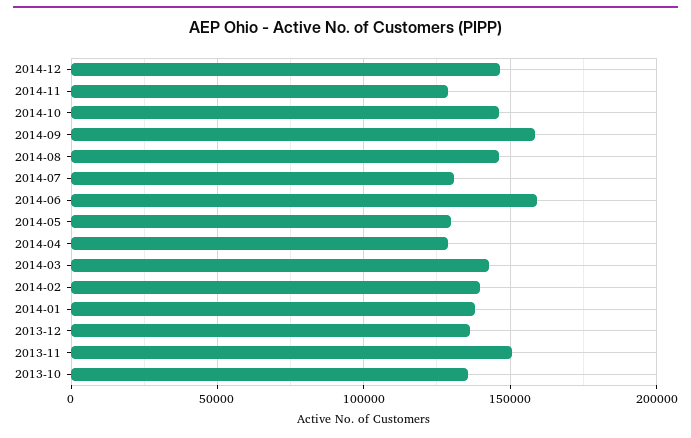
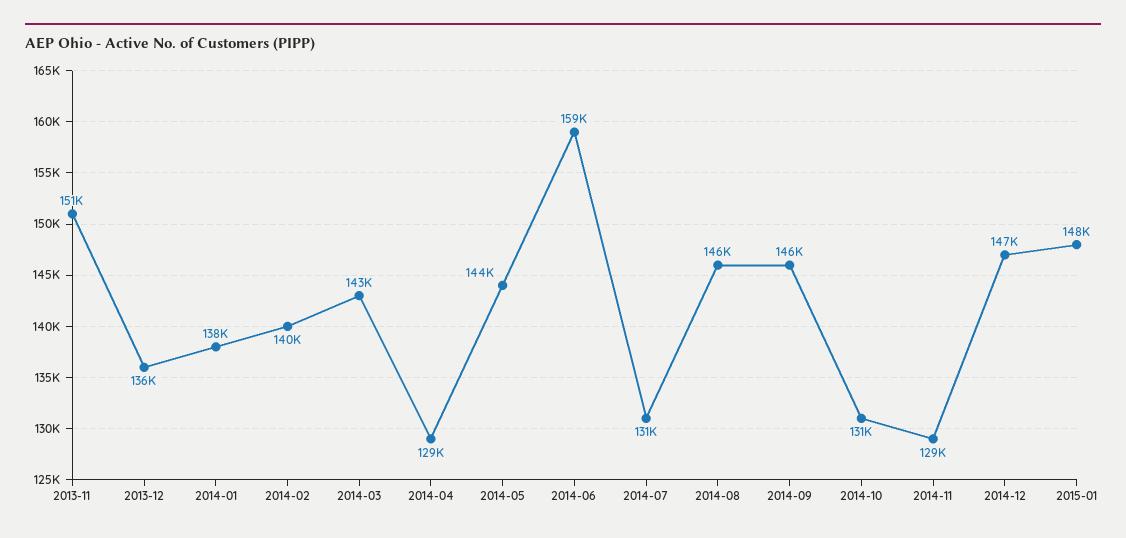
2014-10: 145000 -> 131000
2014-09: 160000 -> 146000
2014-05: 130000 -> 144000
2013-10: 135000 -> none
2015-01: none -> 148000

